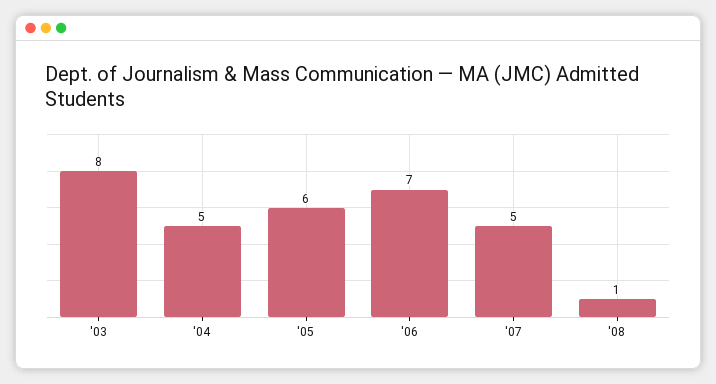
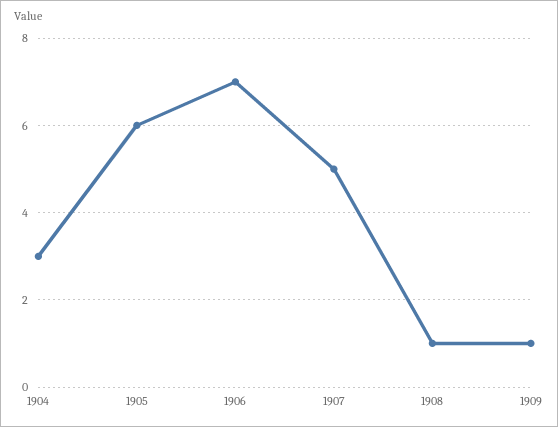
'03: 8 -> none
'04: 5 -> 3
1909: none -> 1

